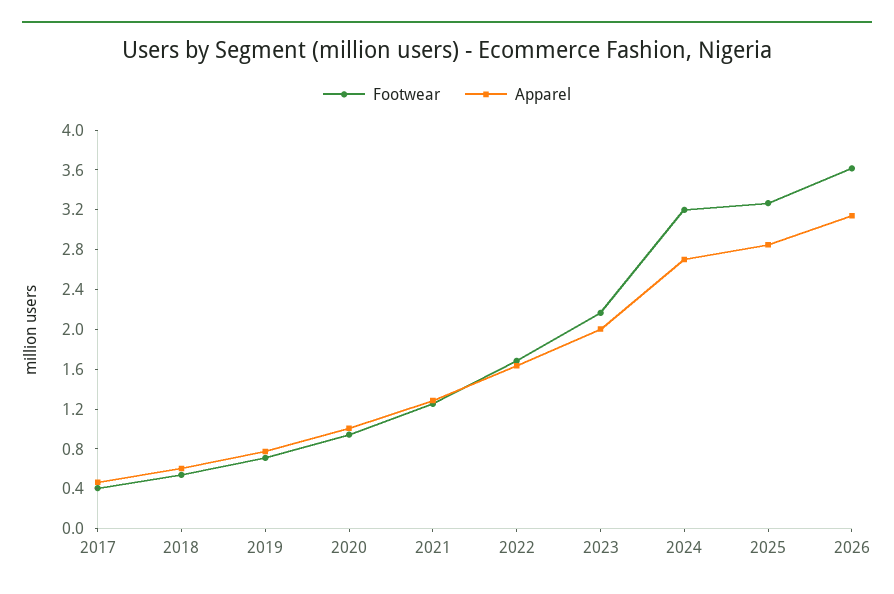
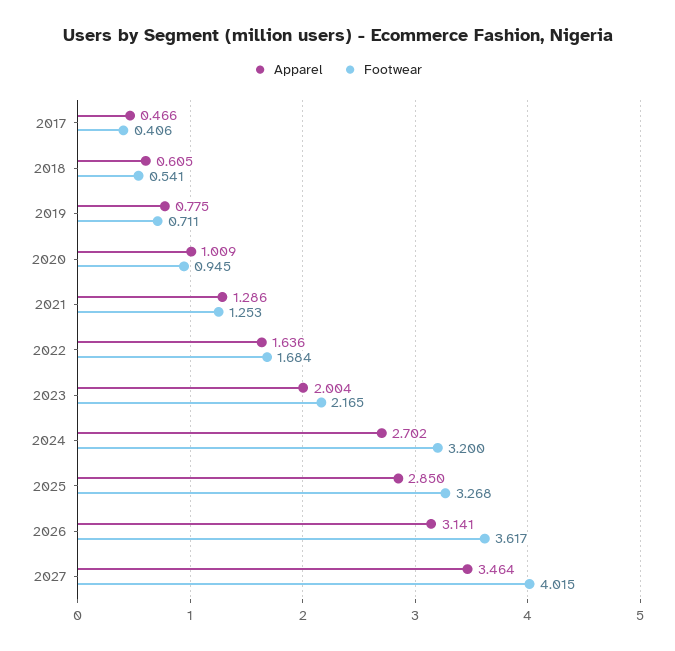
Apparel, 2027: none -> 3.464
Footwear, 2027: none -> 4.015

